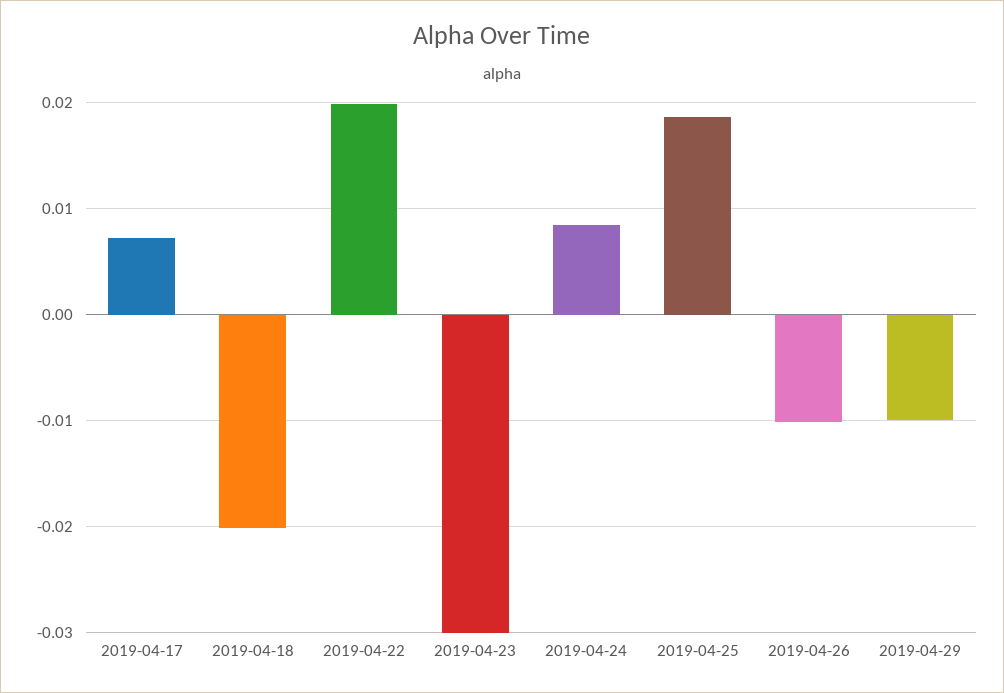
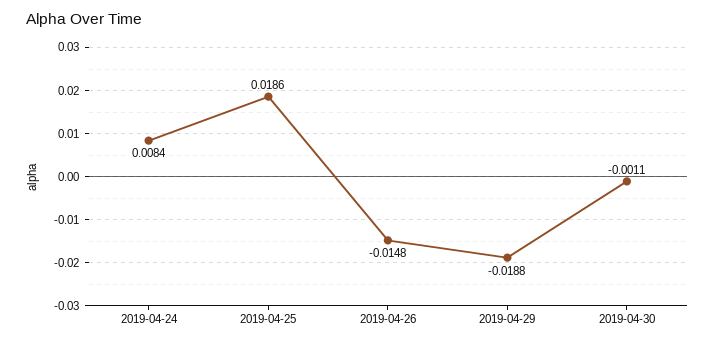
2019-04-17: 0.007 -> none
2019-04-18: -0.02 -> none
2019-04-22: 0.02 -> none
2019-04-23: -0.03 -> none
2019-04-26: -0.01 -> -0.0148
2019-04-29: -0.01 -> -0.0188
2019-04-30: none -> -0.0011

